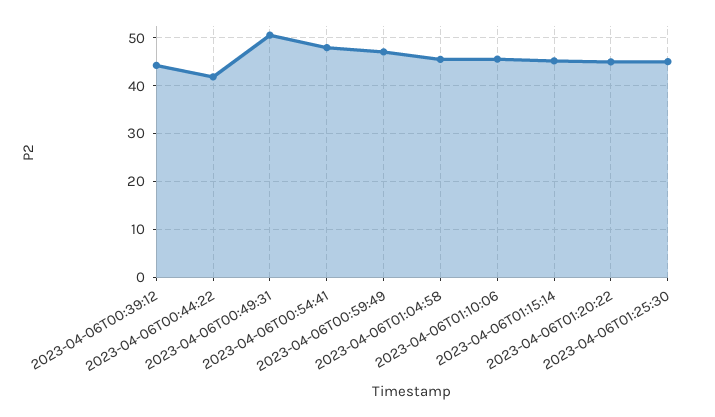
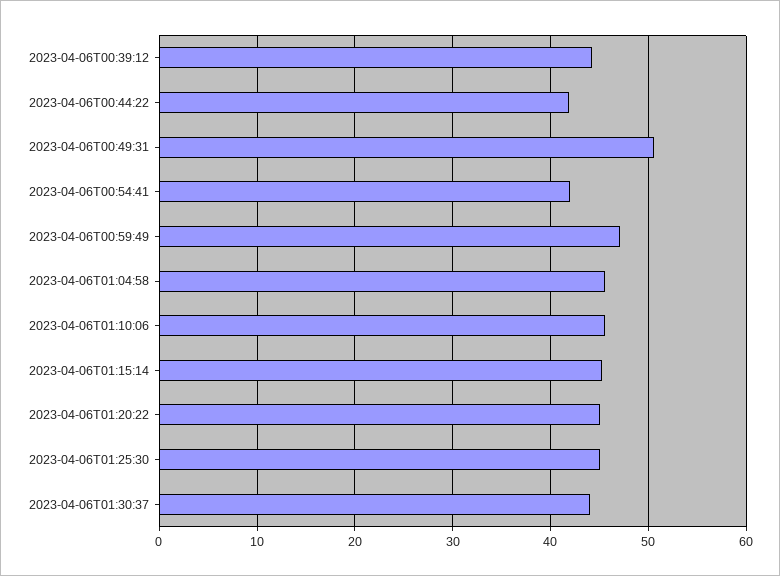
2023-04-06T00:54:41: 48 -> 42
2023-04-06T01:30:37: none -> 44

